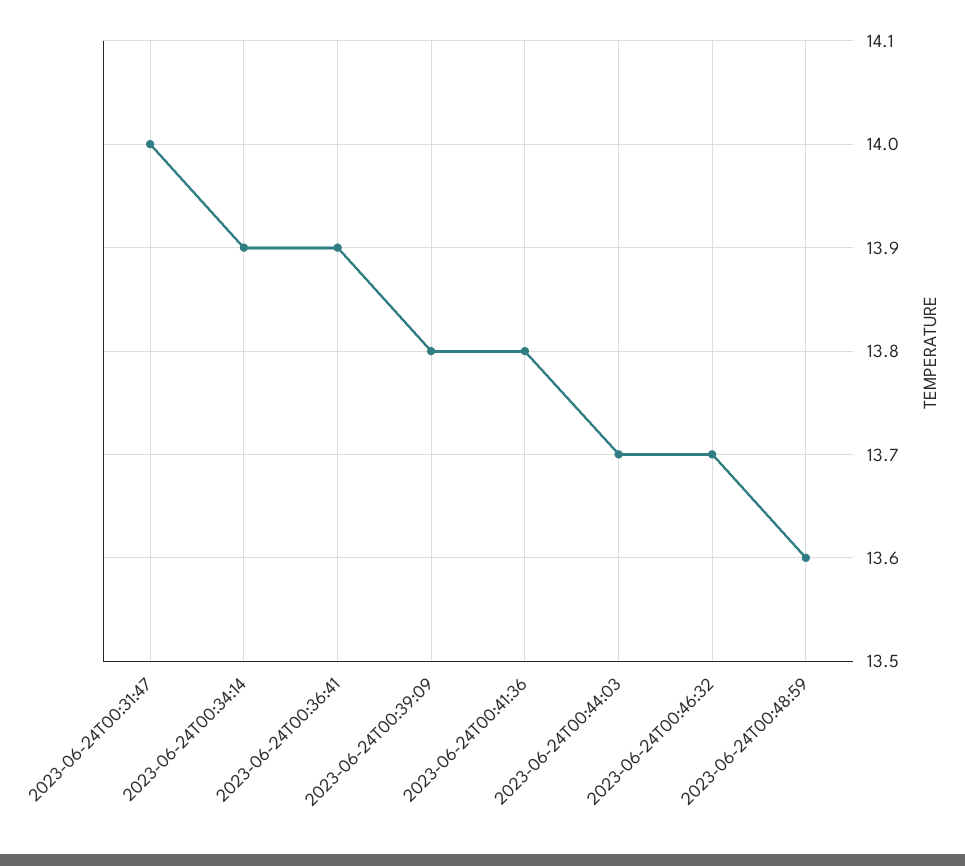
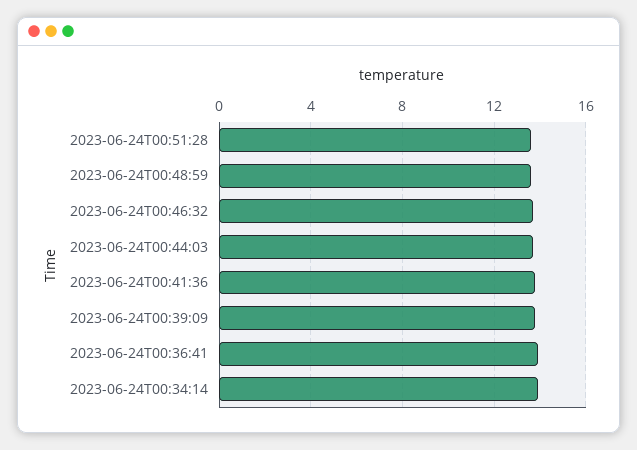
2023-06-24T00:31:47: 14 -> none
2023-06-24T00:51:28: none -> 13.5

